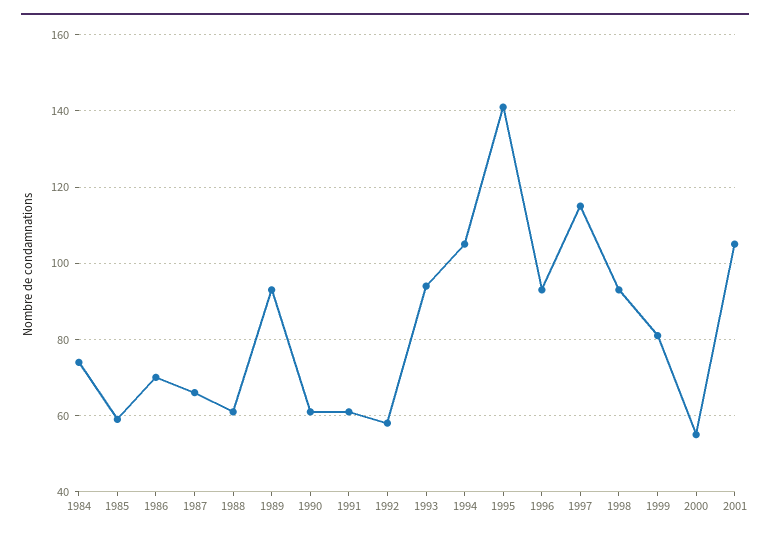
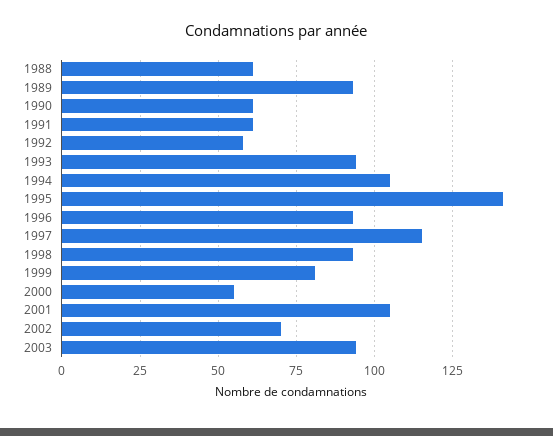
1984: 75 -> none
1985: 60 -> none
1986: 70 -> none
1987: 65 -> none
2002: none -> 70
2003: none -> 95

